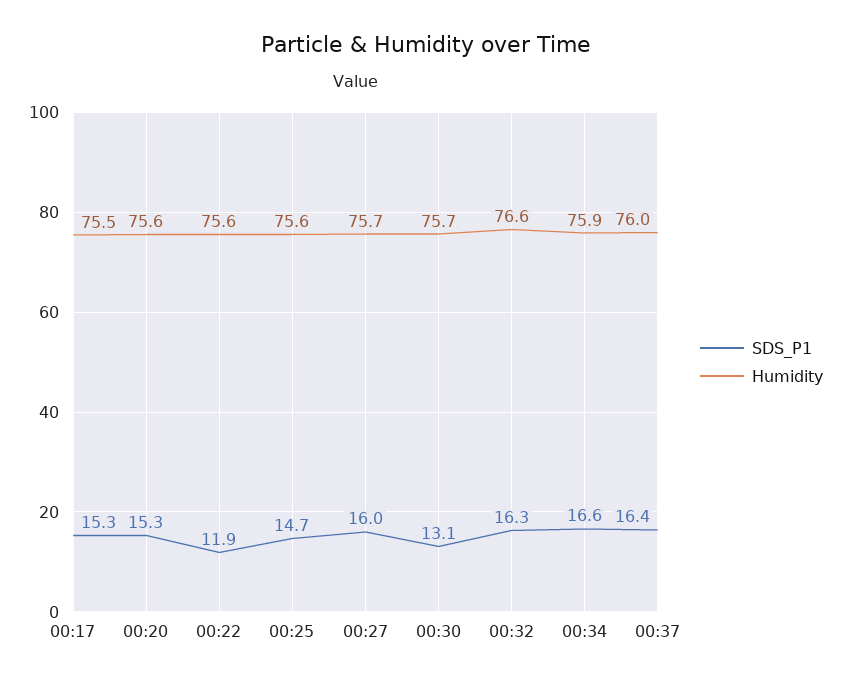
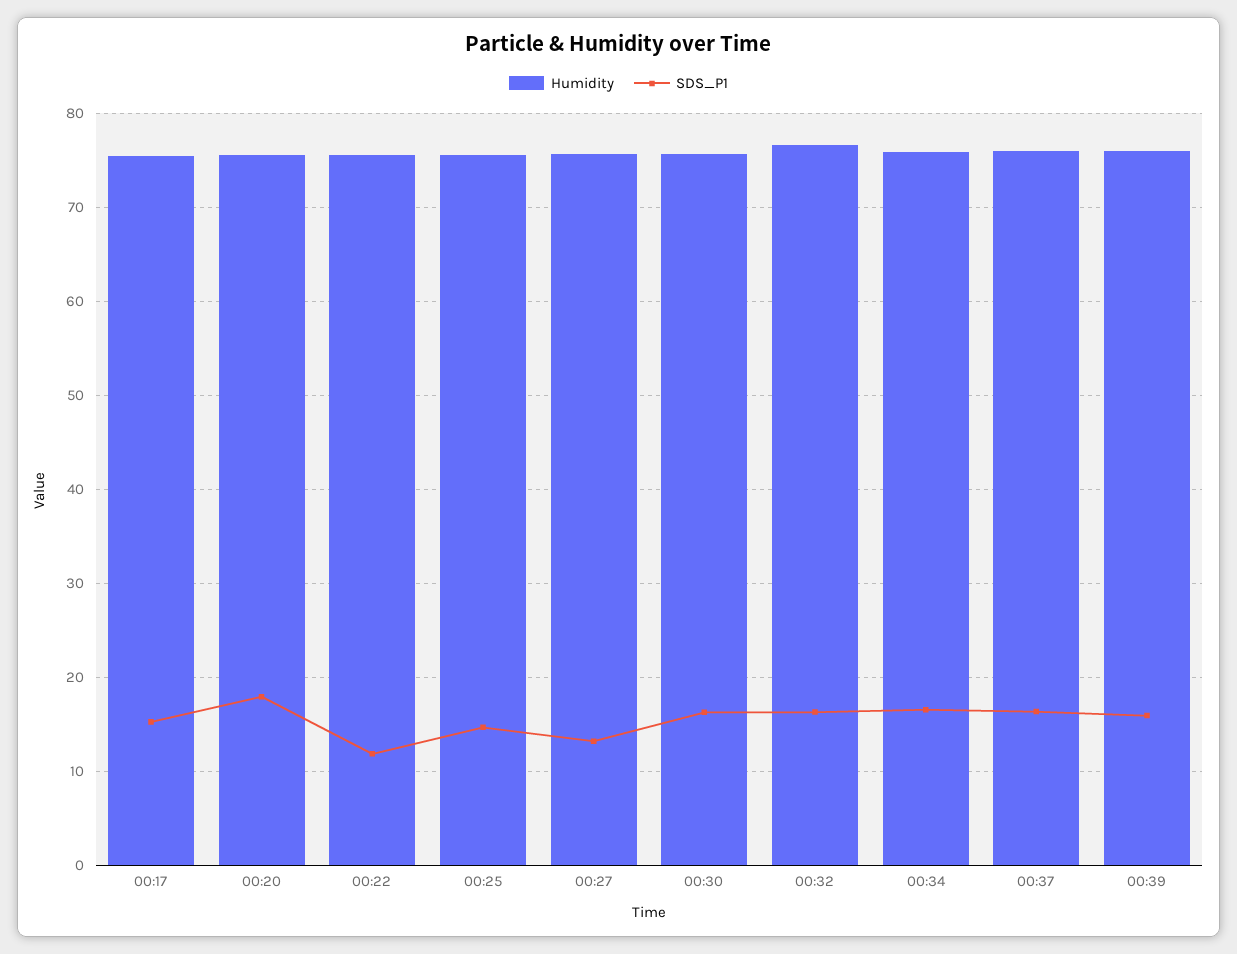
SDS_P1, 00:20: 15.3 -> 18
SDS_P1, 00:27: 16 -> 13
SDS_P1, 00:30: 13.1 -> 16
Humidity, 00:39: none -> 76
SDS_P1, 00:39: none -> 16

